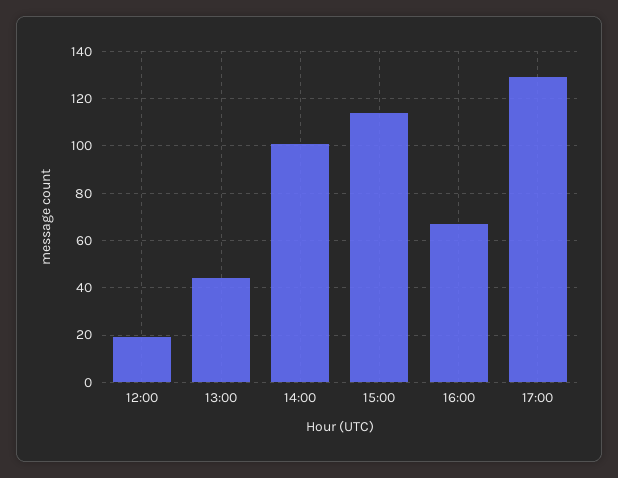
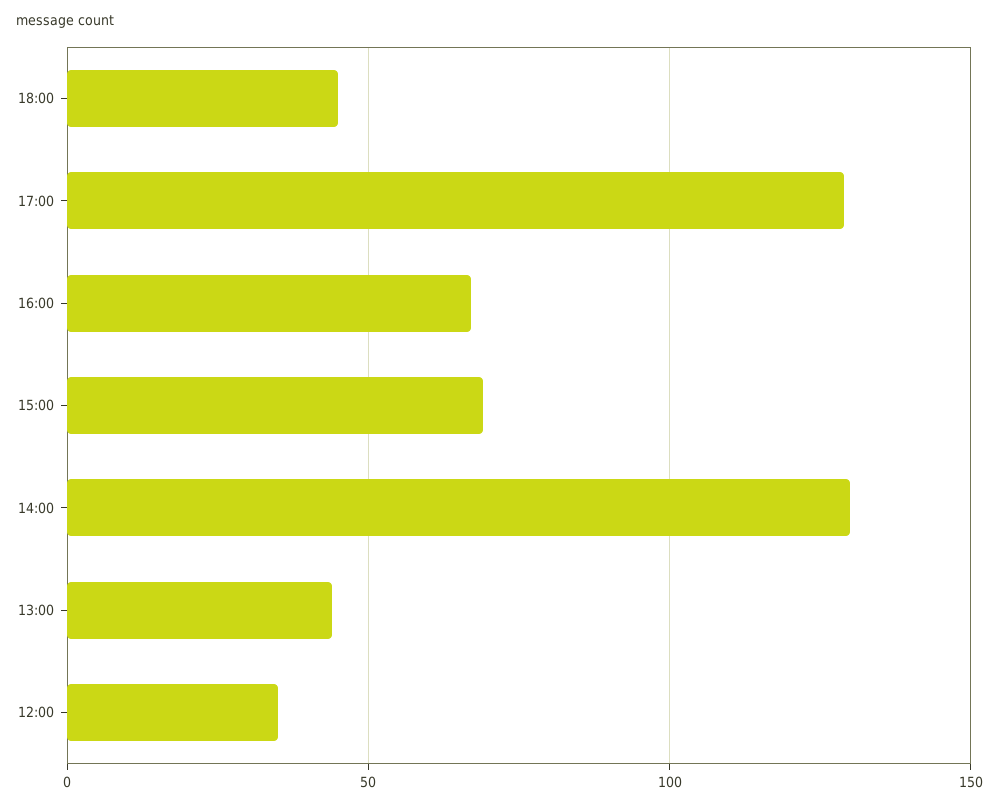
12:00: 20 -> 35
14:00: 100 -> 130
15:00: 115 -> 70
18:00: none -> 45

